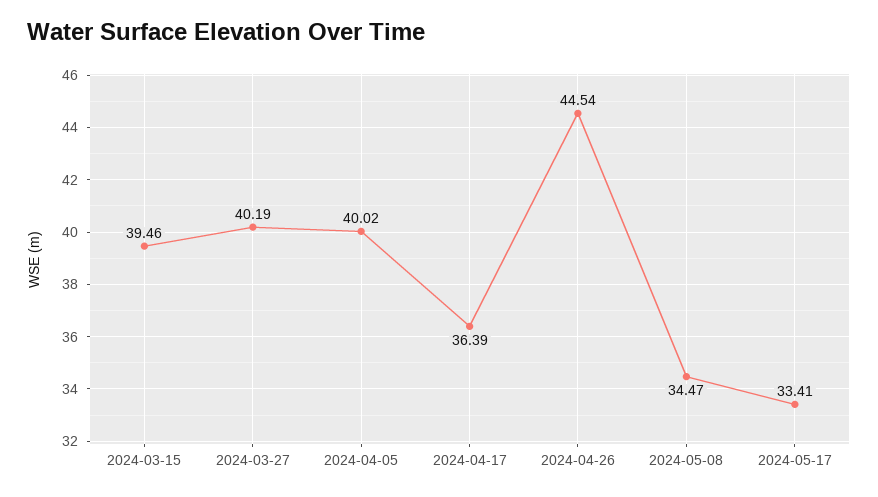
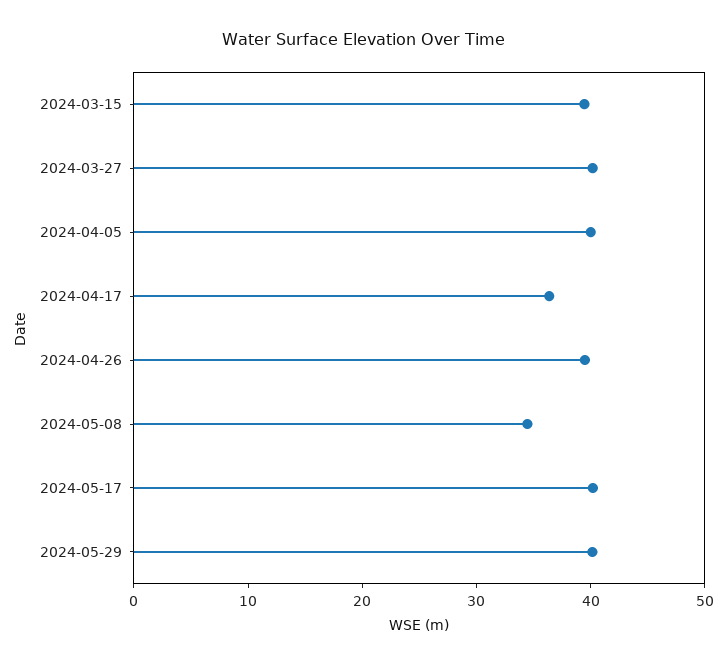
2024-04-26: 44.54 -> 40
2024-05-17: 33.41 -> 40
2024-05-29: none -> 40

